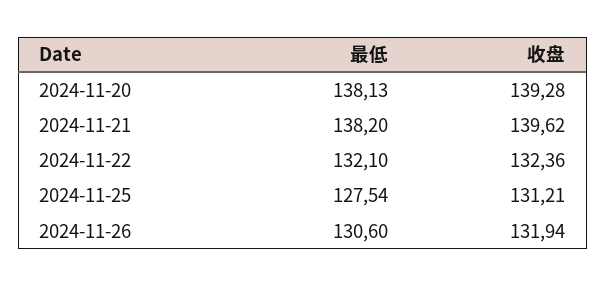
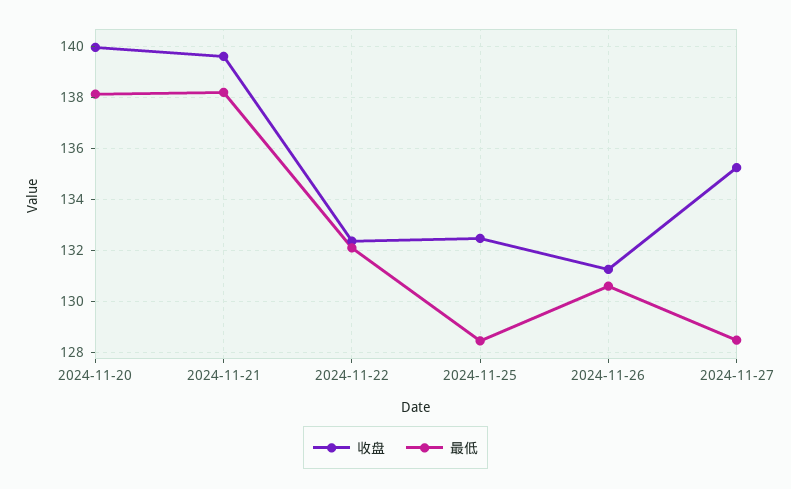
收盘, 2024-11-20: 139.28 -> 140
最低, 2024-11-25: 127.54 -> 128.5
收盘, 2024-11-25: 131.21 -> 132.5
收盘, 2024-11-26: 131.94 -> 131.25
收盘, 2024-11-27: none -> 135.25
最低, 2024-11-27: none -> 128.5

